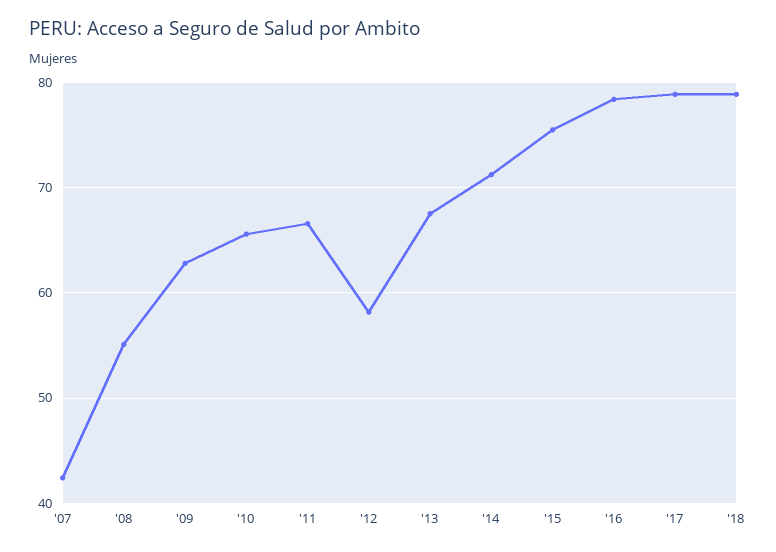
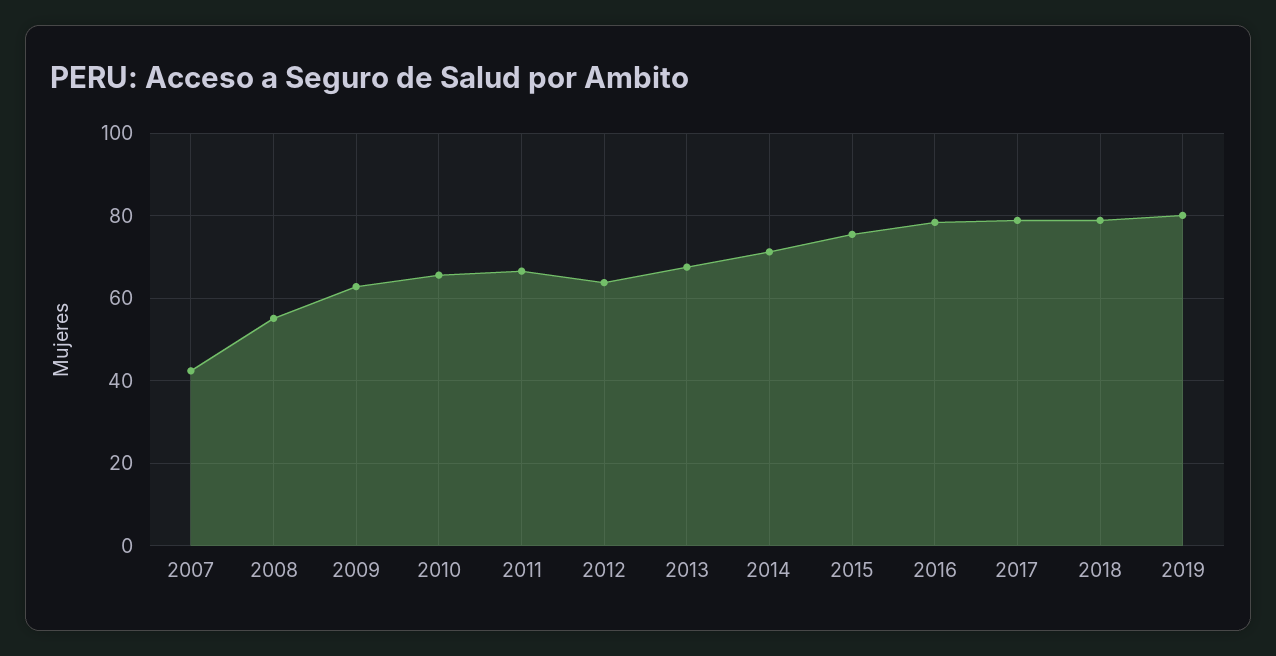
'12: 58 -> 64
2019: none -> 80

